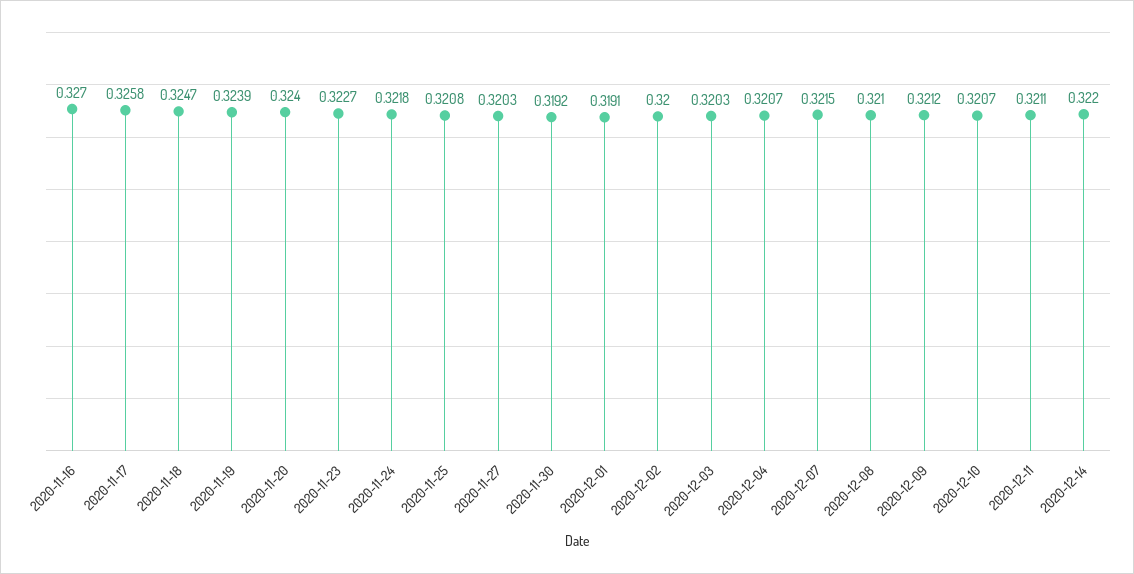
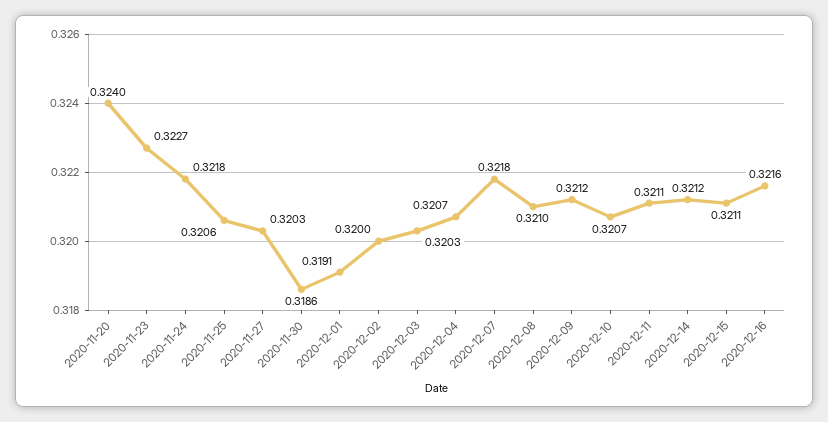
2020-11-16: 0.327 -> none
2020-11-17: 0.3258 -> none
2020-11-18: 0.3247 -> none
2020-11-19: 0.3239 -> none
2020-11-25: 0.3208 -> 0.3206
2020-11-30: 0.3192 -> 0.3186
2020-12-07: 0.3215 -> 0.3218
2020-12-14: 0.322 -> 0.3212
2020-12-15: none -> 0.3211
2020-12-16: none -> 0.3216

